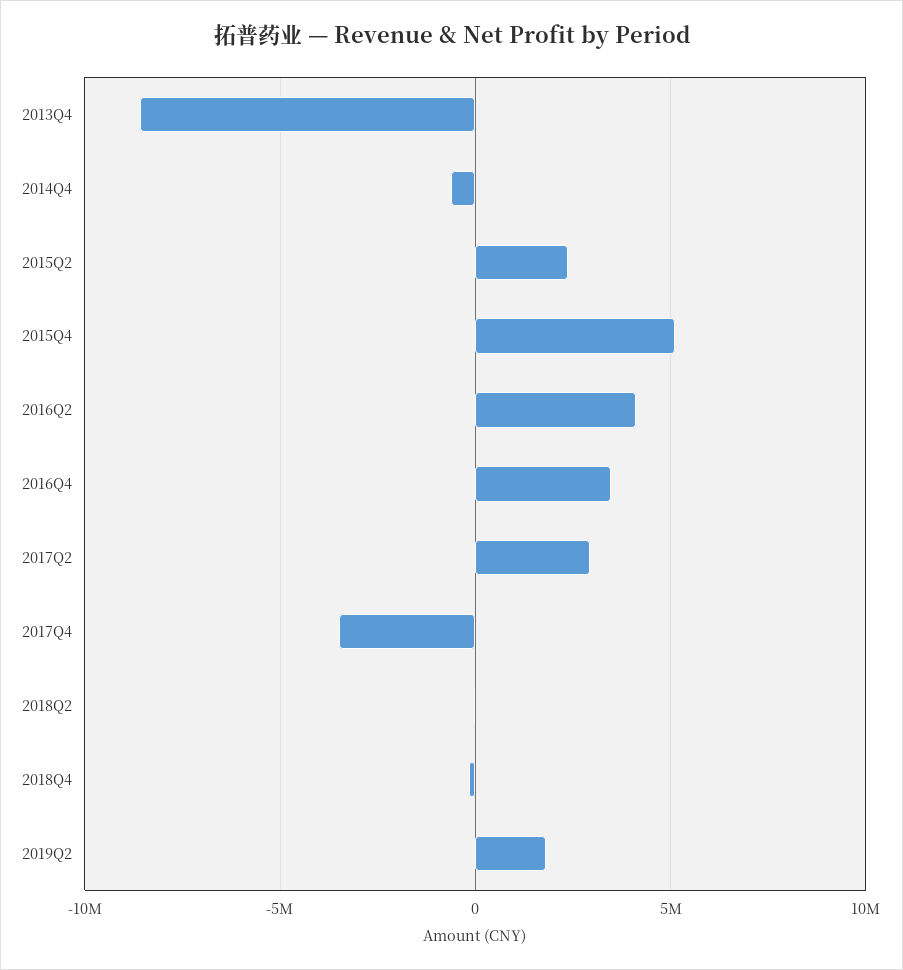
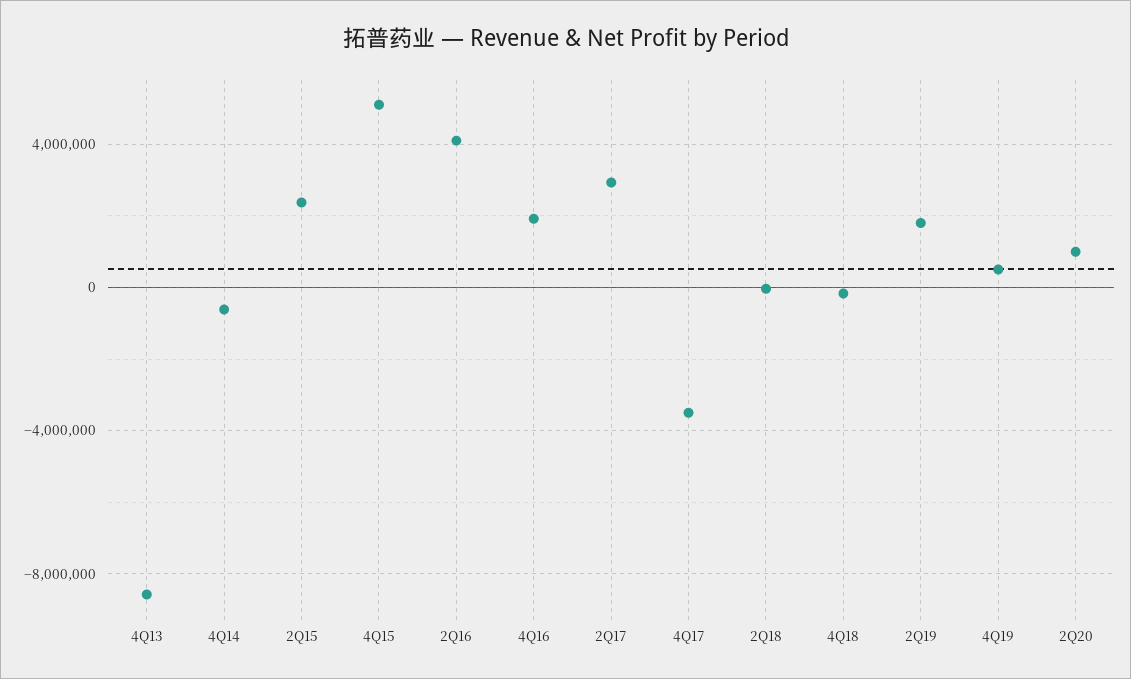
2016Q4: 3500000 -> 2000000
4Q19: none -> 500000
2Q20: none -> 1000000

